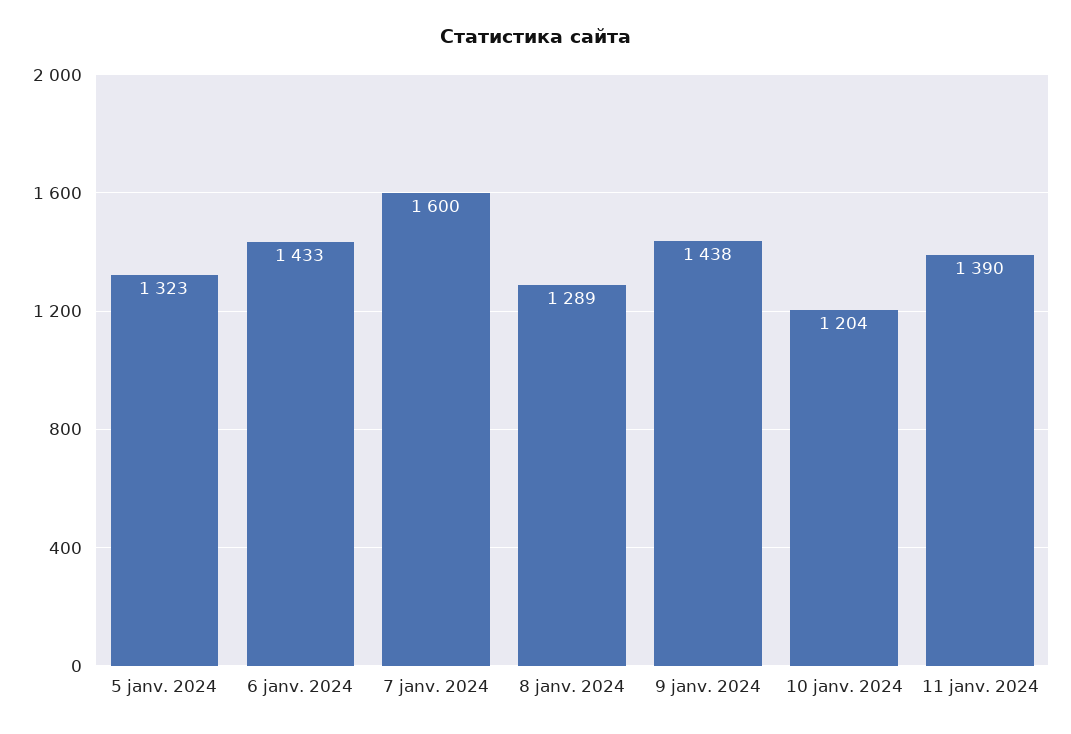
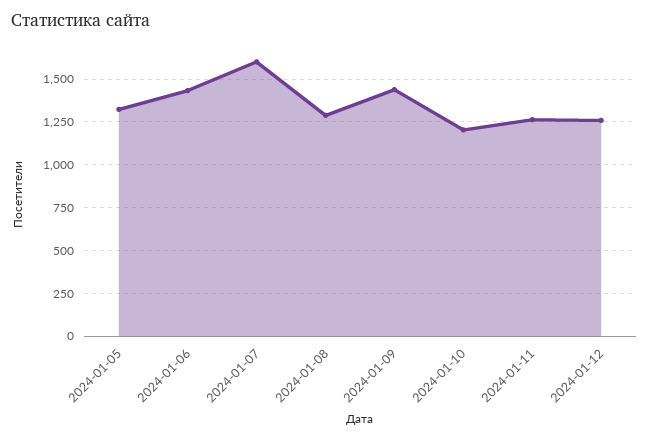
11 janv. 2024: 1390 -> 1250
2024-01-12: none -> 1250

